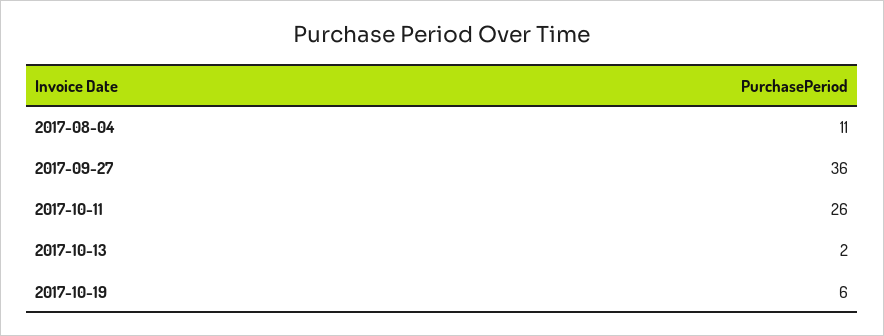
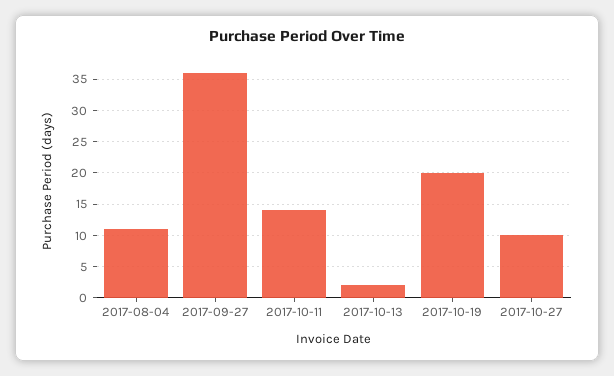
2017-10-11: 26 -> 14
2017-10-19: 6 -> 20
2017-10-27: none -> 10

